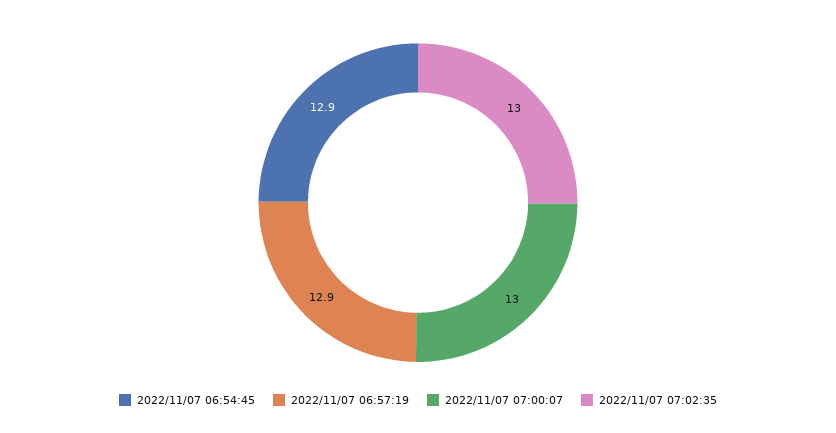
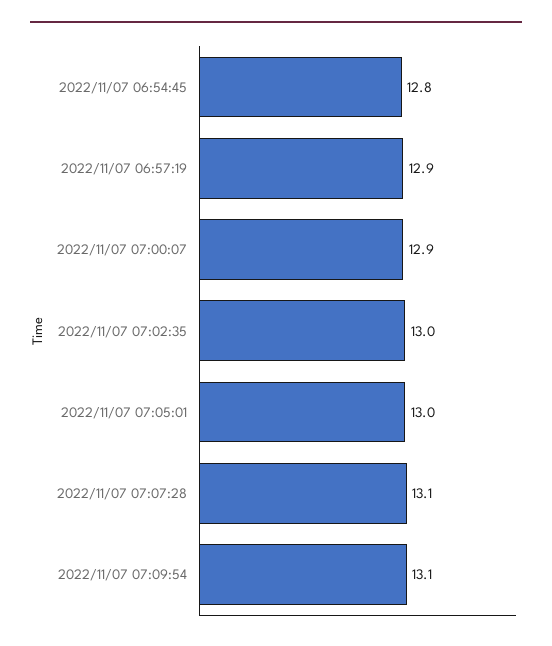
2022/11/07 06:54:45: 12.9 -> 12.8
2022/11/07 07:00:07: 13 -> 12.9
2022/11/07 07:05:01: none -> 13
2022/11/07 07:07:28: none -> 13.1
2022/11/07 07:09:54: none -> 13.1

